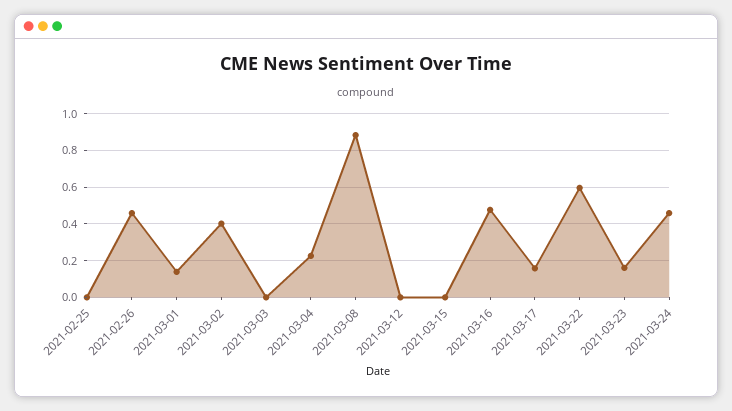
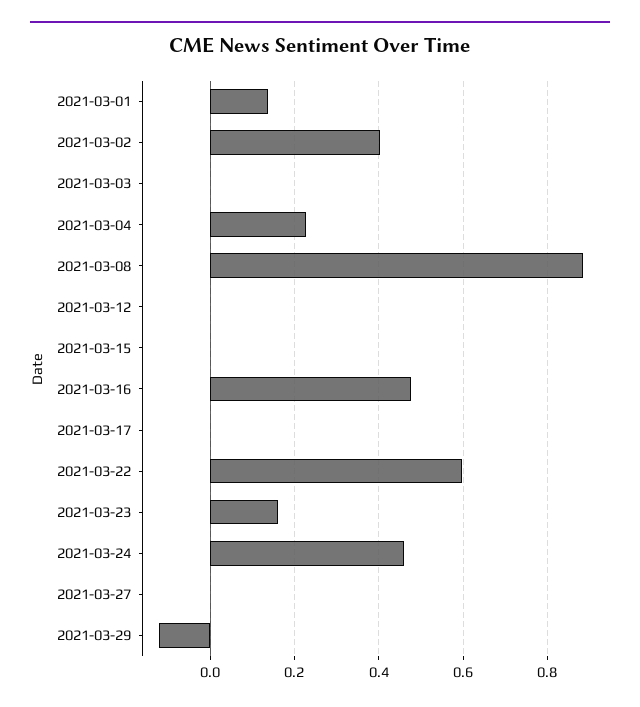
2021-02-25: 0 -> none
2021-02-26: 0.45 -> none
2021-03-17: 0.15 -> 0
2021-03-27: none -> 0
2021-03-29: none -> -0.12

